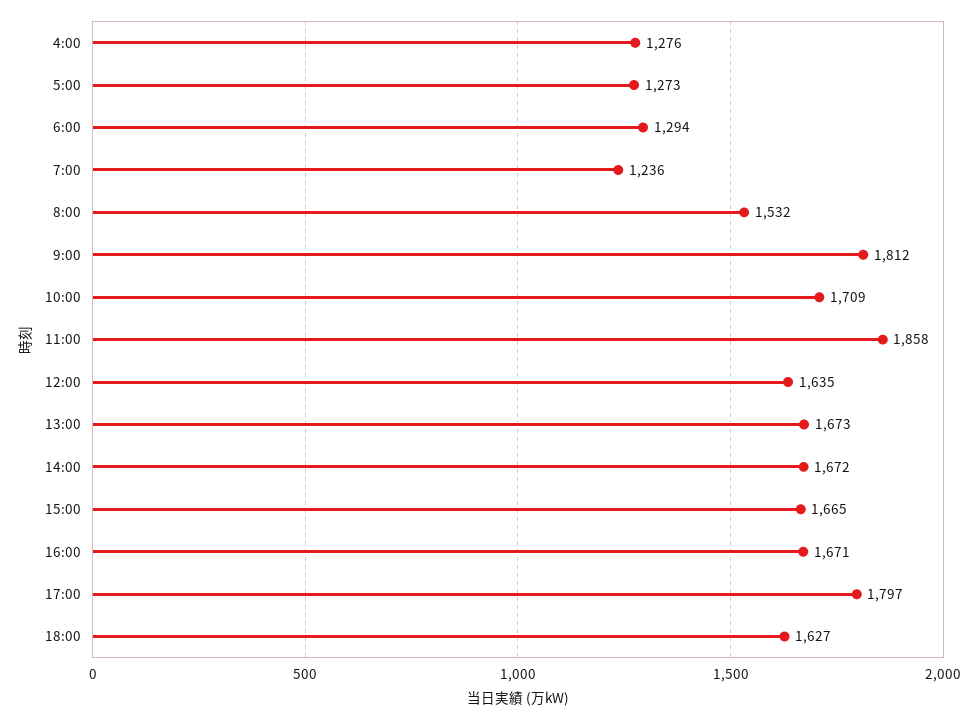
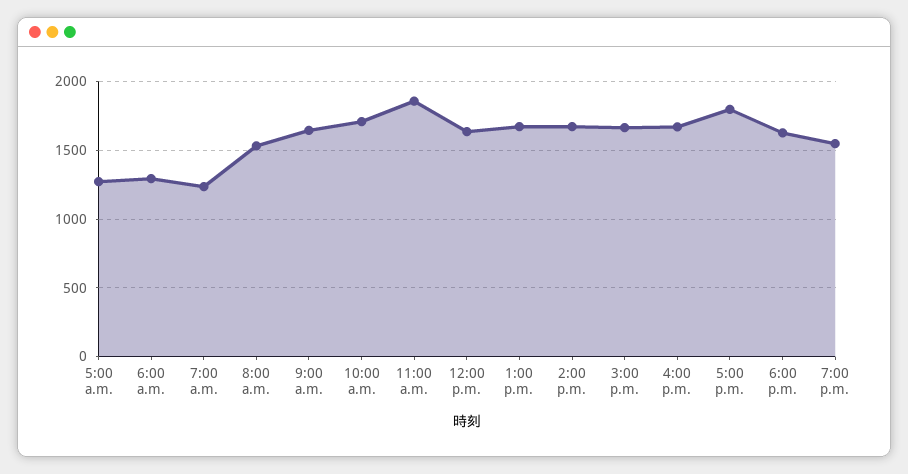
4:00: 1276 -> none
9:00: 1812 -> 1650
7:00 p.m.: none -> 1550

